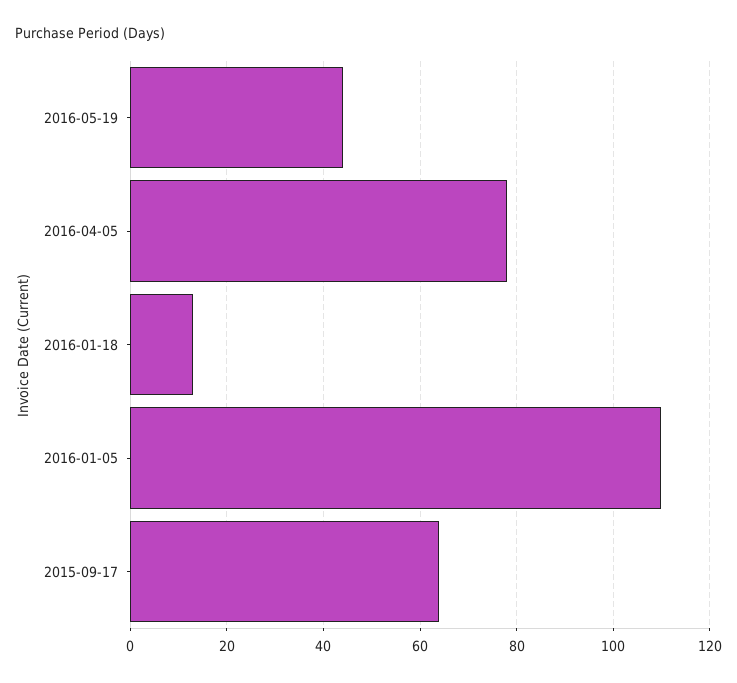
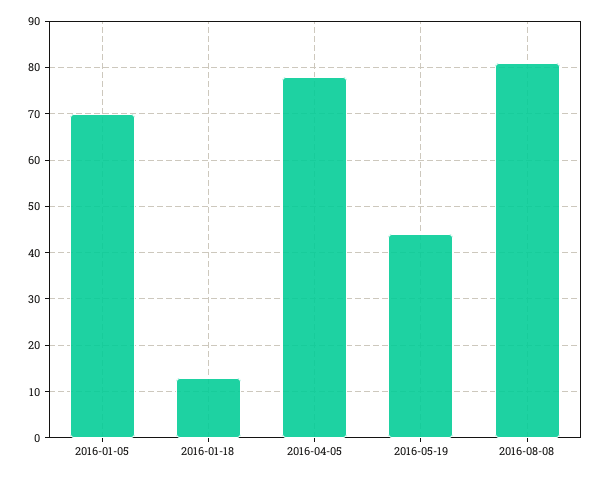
2016-01-05: 110 -> 70
2015-09-17: 65 -> none
2016-08-08: none -> 80

